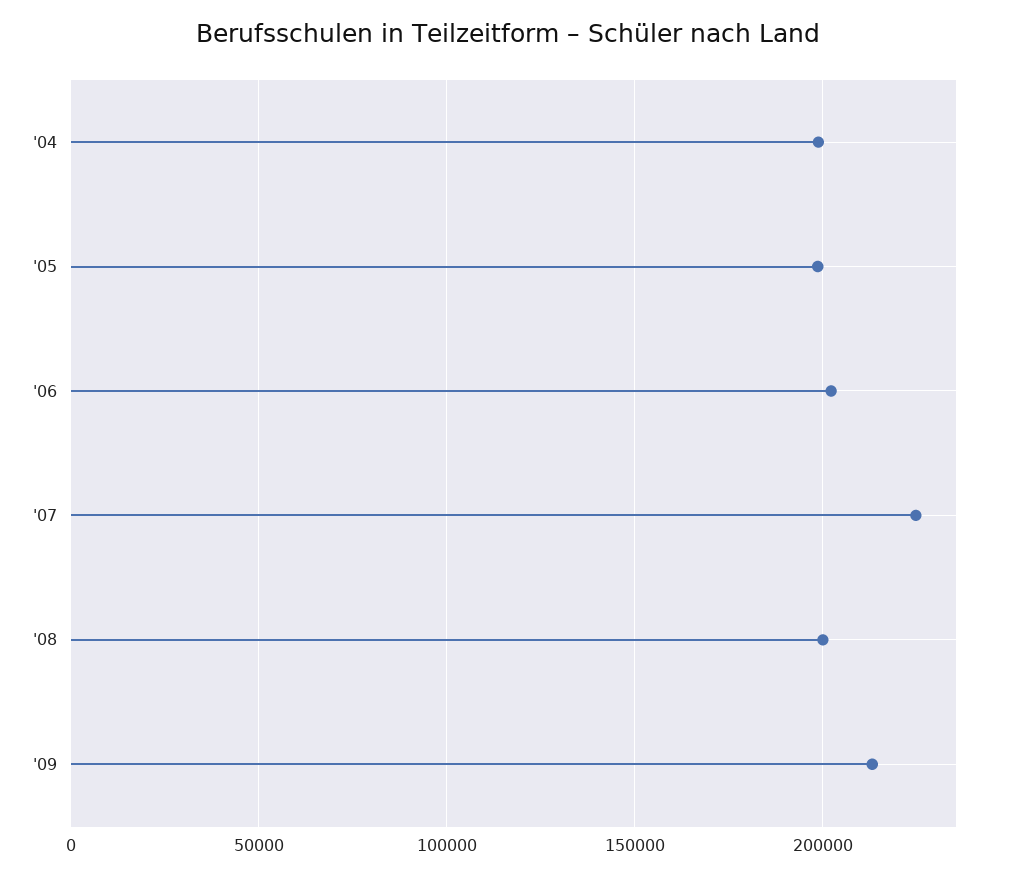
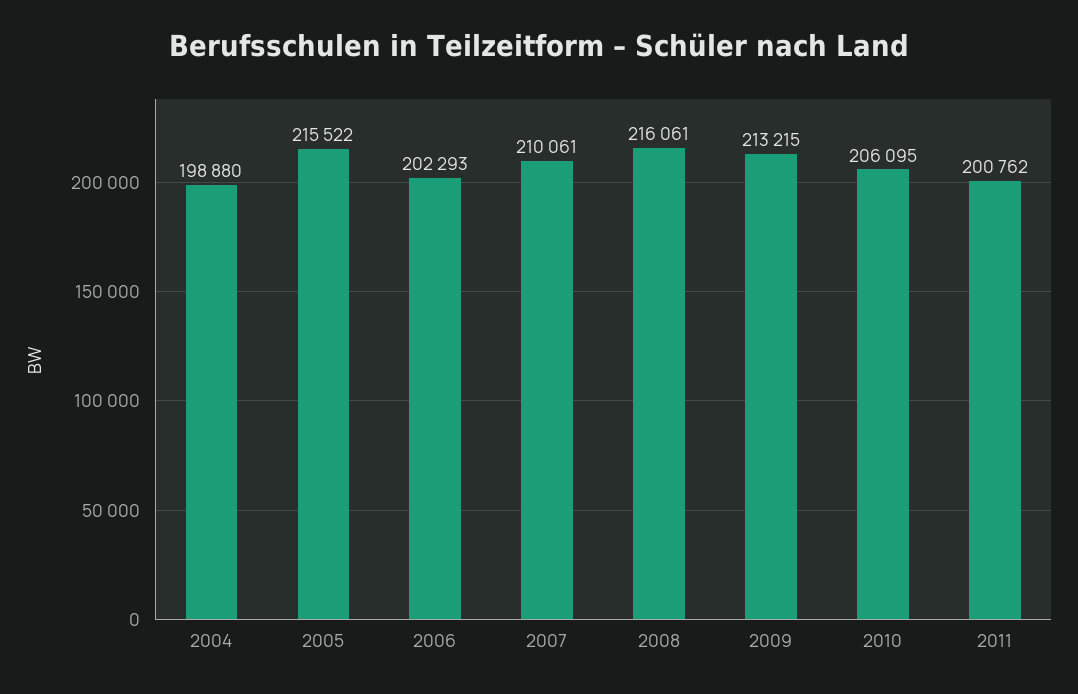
'05: 200000 -> 215522
'07: 225000 -> 210061
'08: 200000 -> 216061
2010: none -> 206095
2011: none -> 200762

